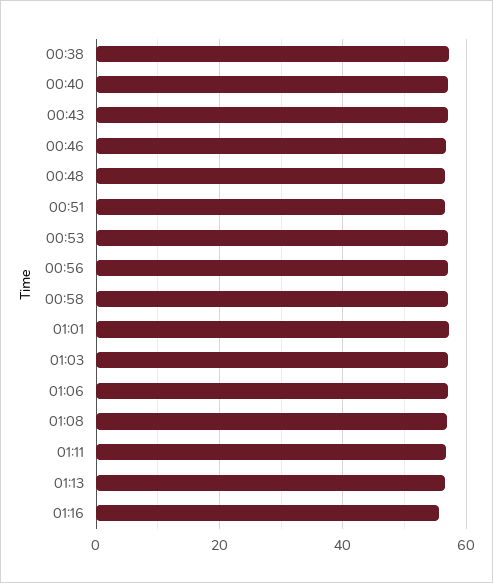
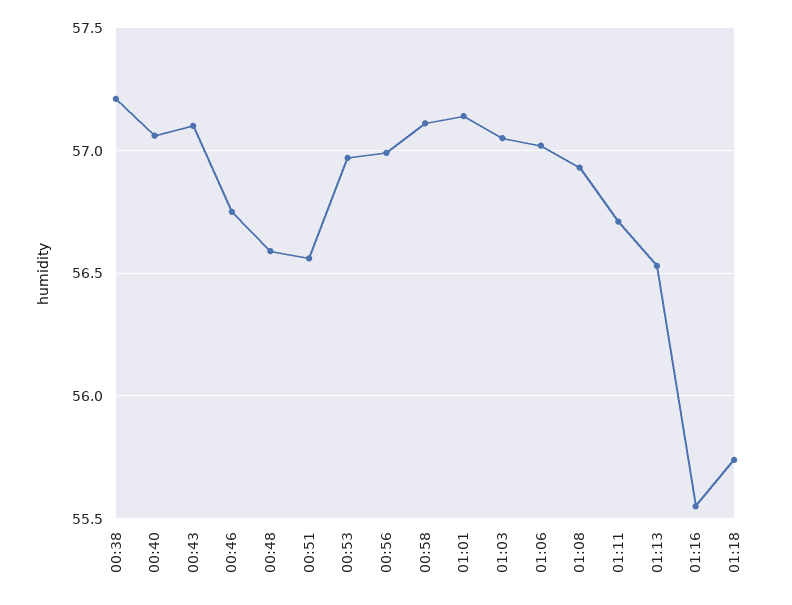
01:18: none -> 55.75

